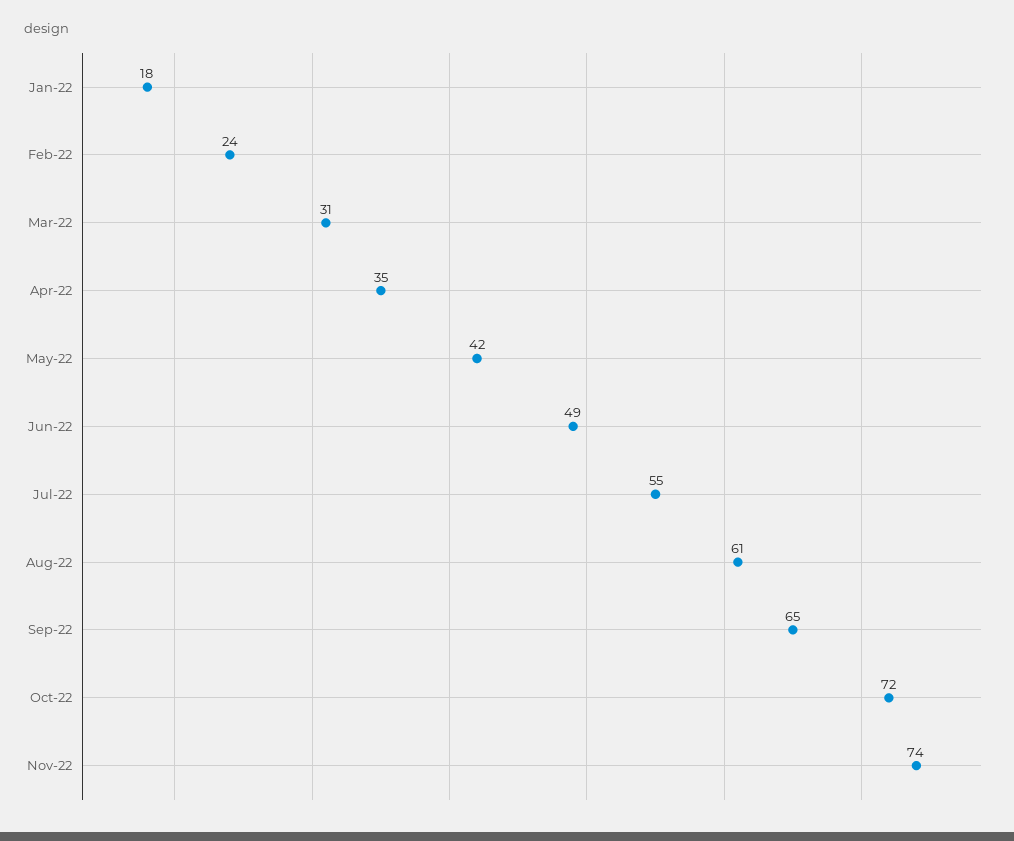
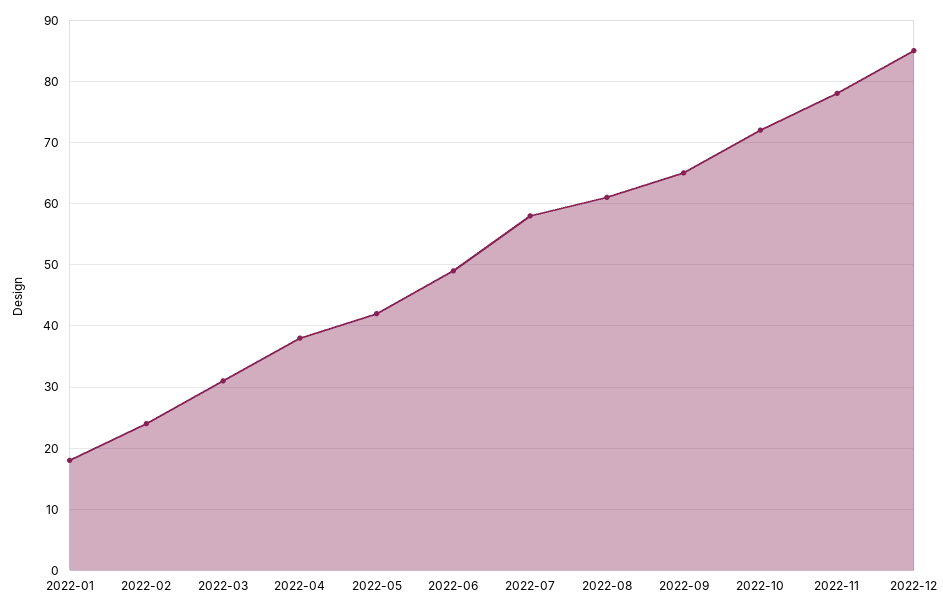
Apr-22: 35 -> 38
Jul-22: 55 -> 58
Nov-22: 74 -> 78
2022-12: none -> 85

